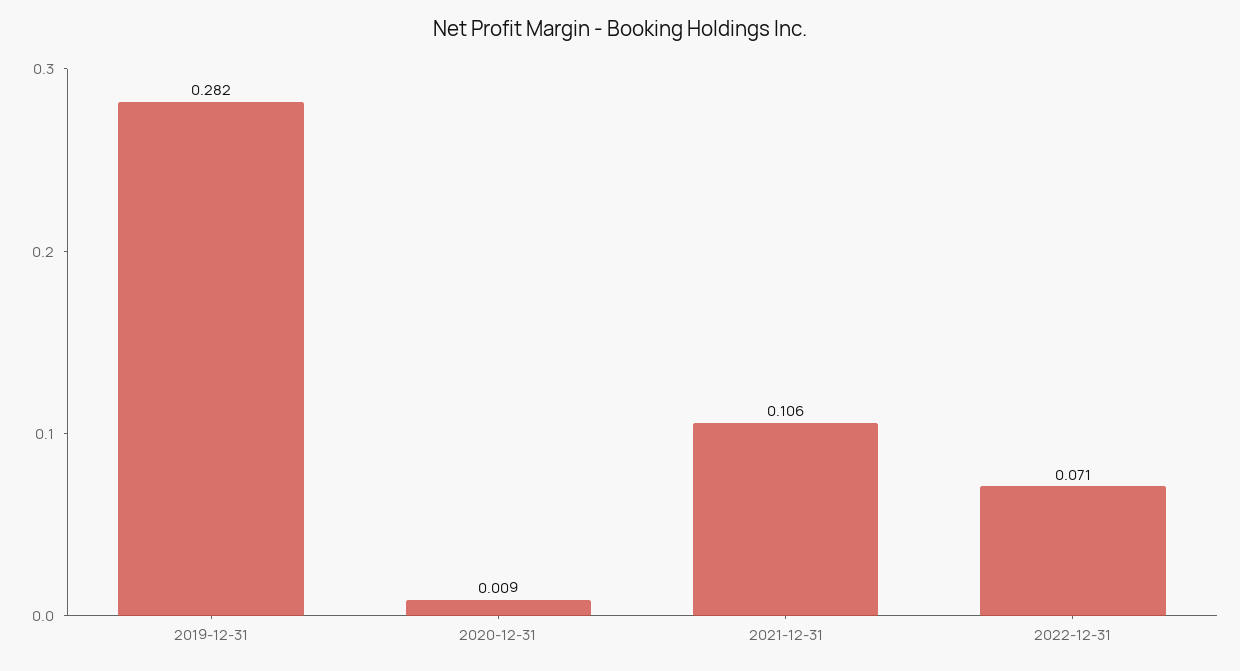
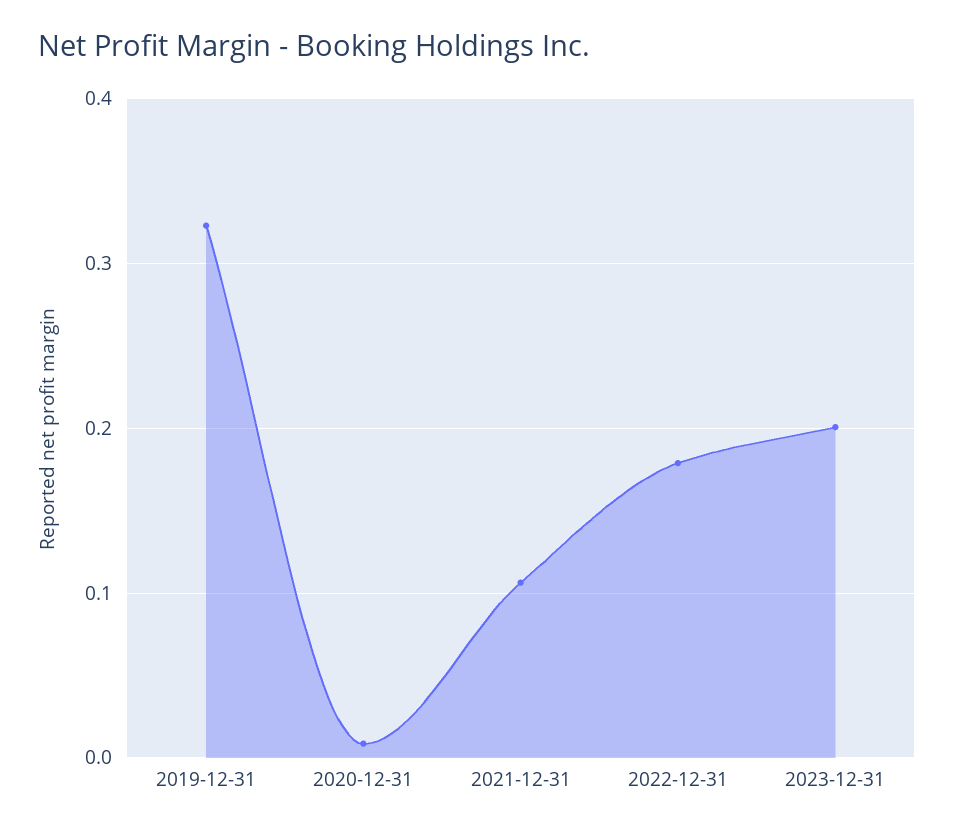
2019-12-31: 0.282 -> 0.32
2022-12-31: 0.071 -> 0.18
2023-12-31: none -> 0.2

